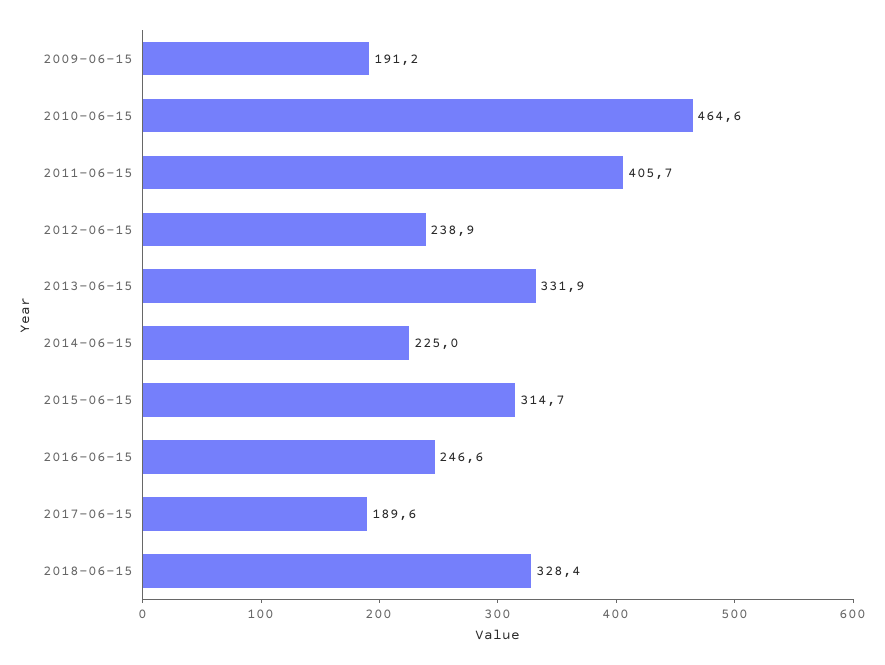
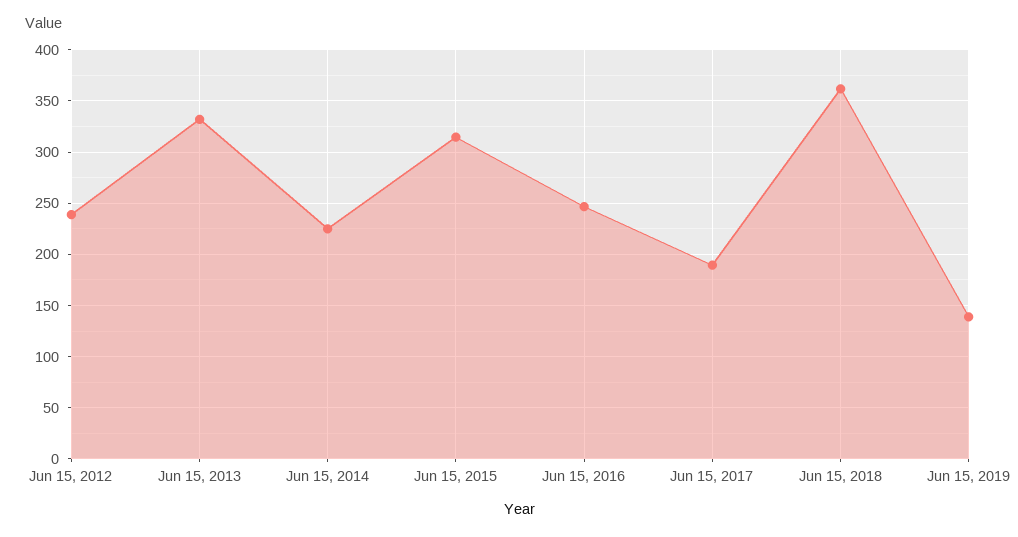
2009-06-15: 191.2 -> none
2010-06-15: 464.6 -> none
2011-06-15: 405.7 -> none
2018-06-15: 328.4 -> 360
Jun 15, 2019: none -> 140

